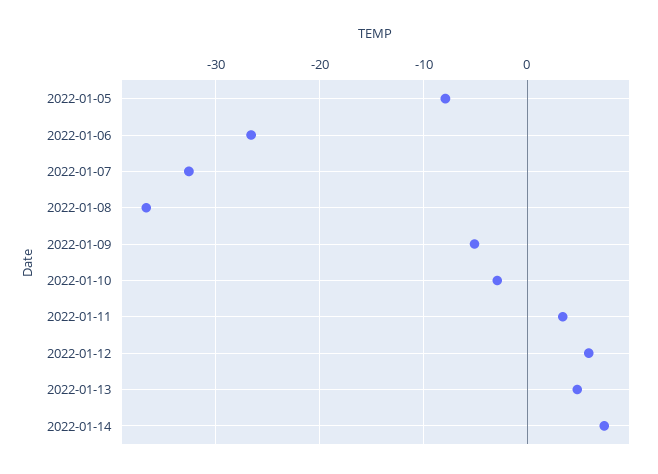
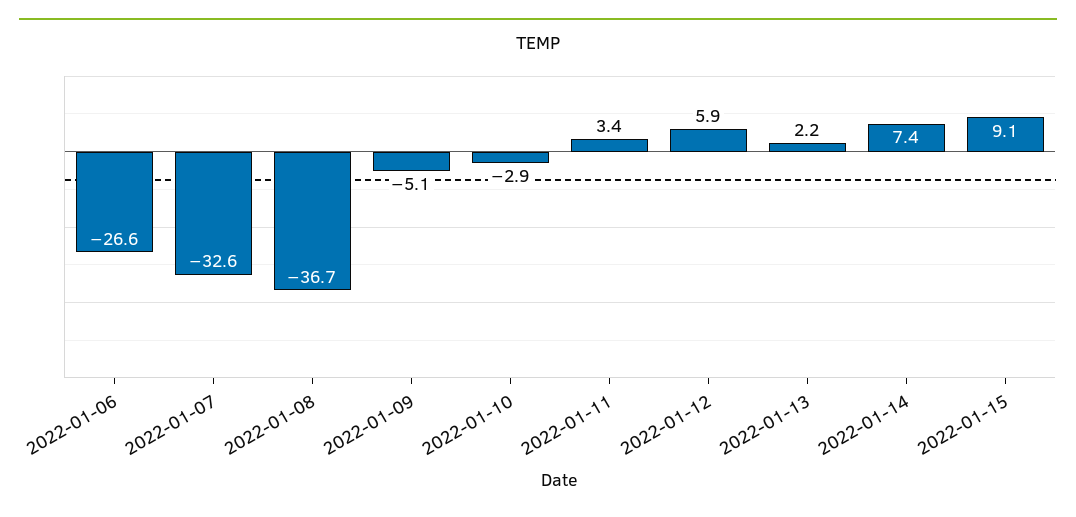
2022-01-05: -8 -> none
2022-01-13: 5 -> 2.2
2022-01-15: none -> 9.1

